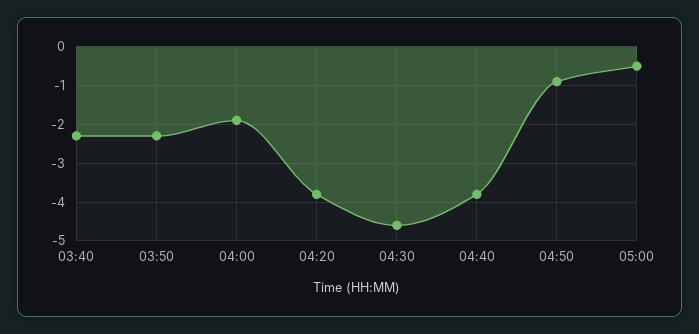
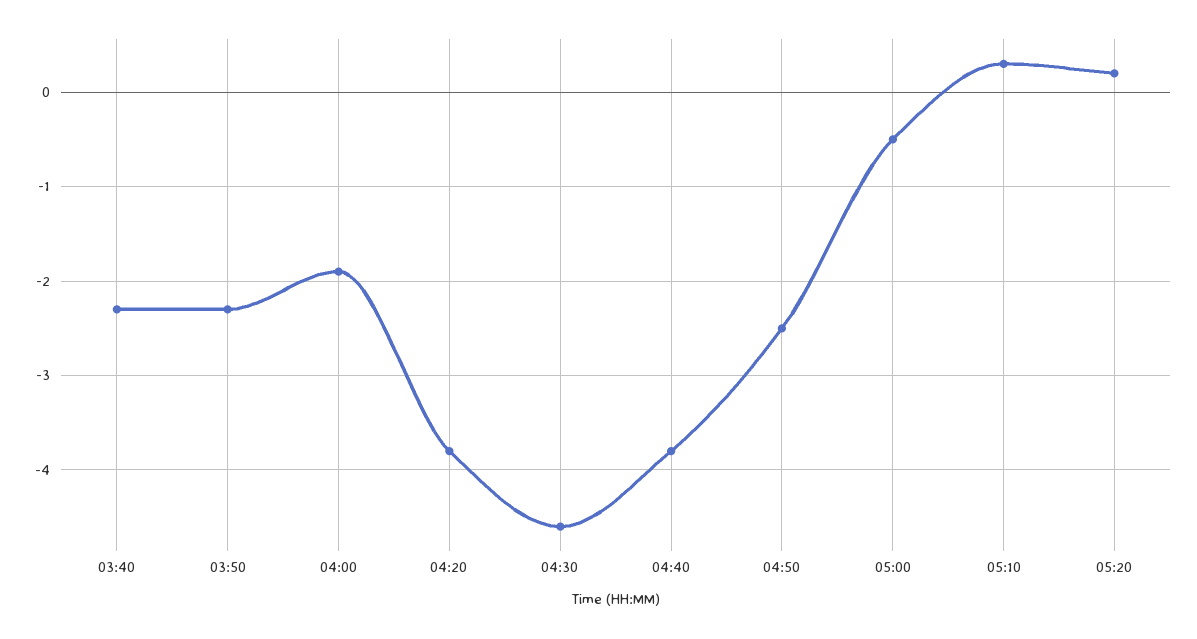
04:50: -1 -> -2.5
05:10: none -> 0.3
05:20: none -> 0.2

